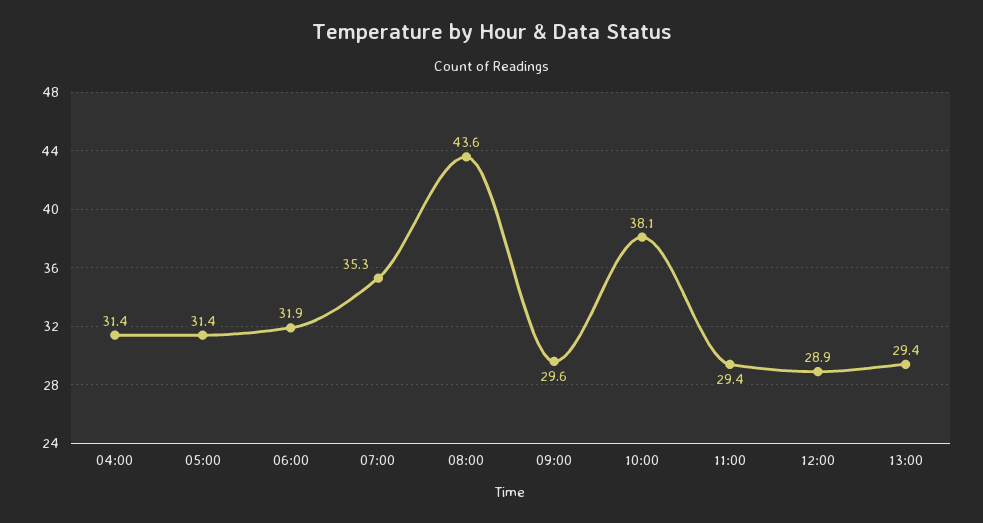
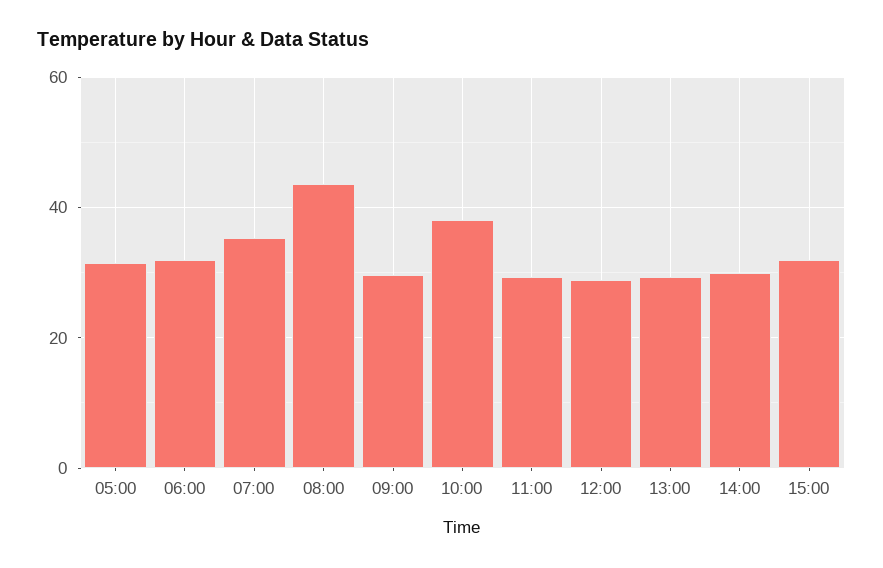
04:00: 31.4 -> none
14:00: none -> 30
15:00: none -> 32

